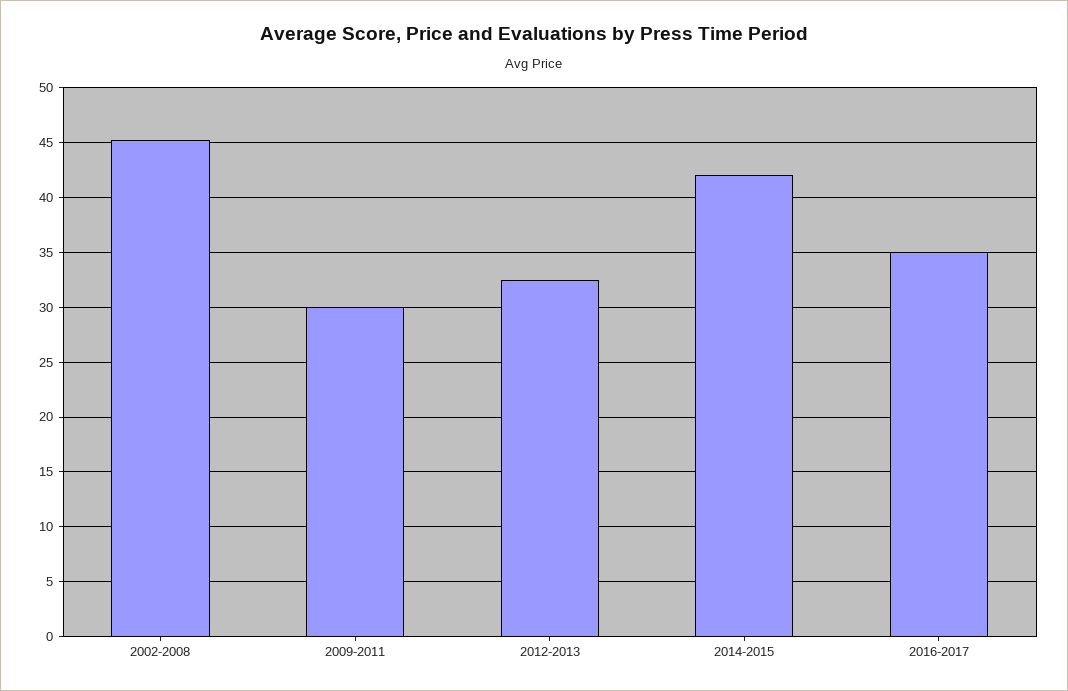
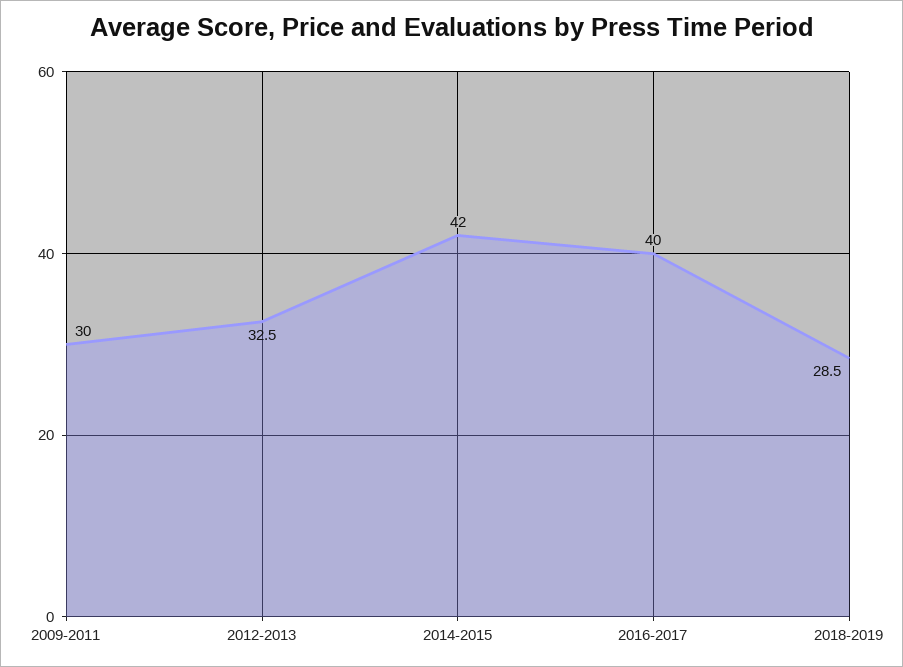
2002-2008: 45 -> none
2016-2017: 35 -> 40
2018-2019: none -> 28.5

